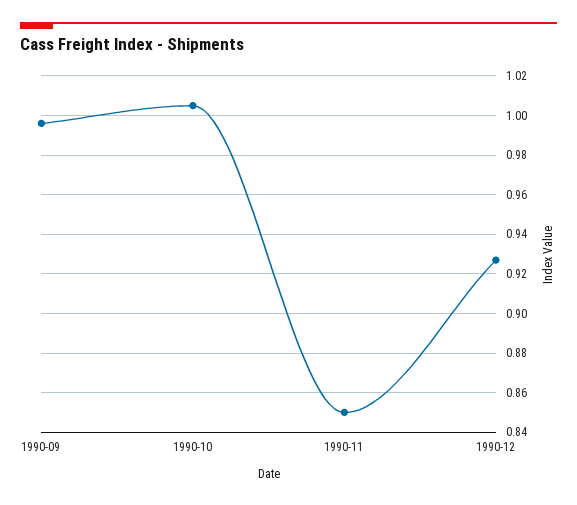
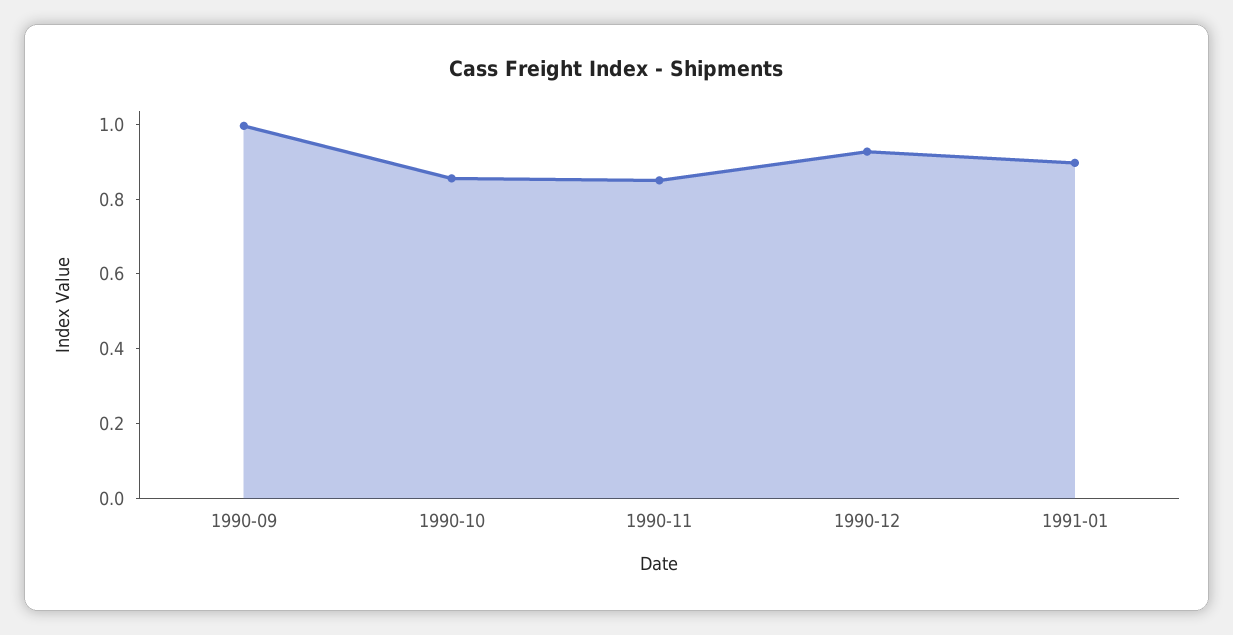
1990-10: 1.005 -> 0.85
1991-01: none -> 0.9

